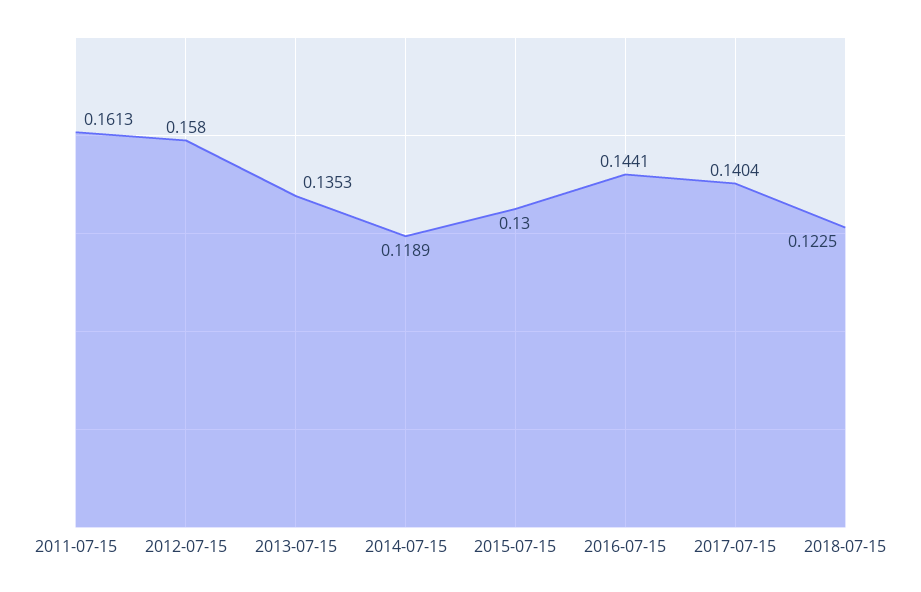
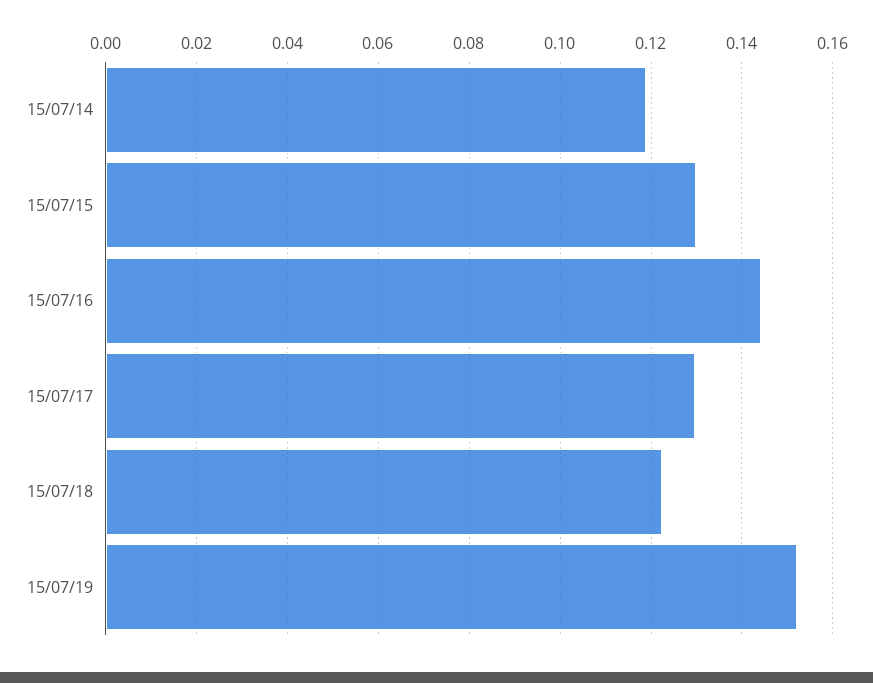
2011-07-15: 0.1613 -> none
2012-07-15: 0.158 -> none
2013-07-15: 0.1353 -> none
2017-07-15: 0.1404 -> 0.13
15/07/19: none -> 0.152

